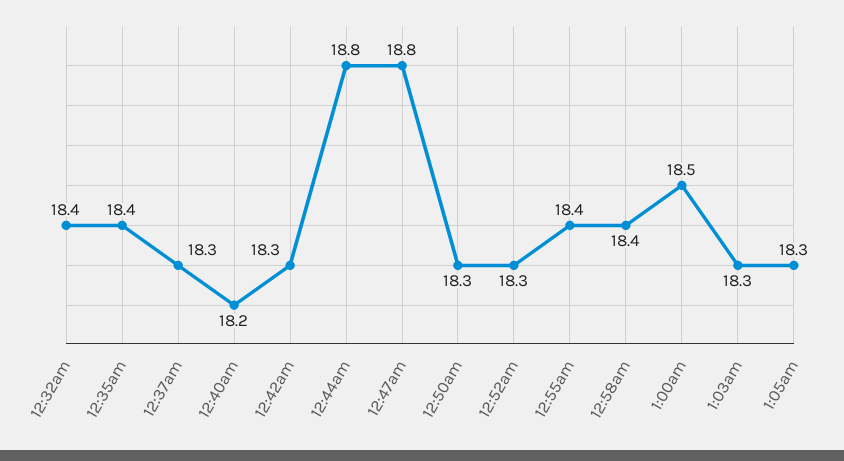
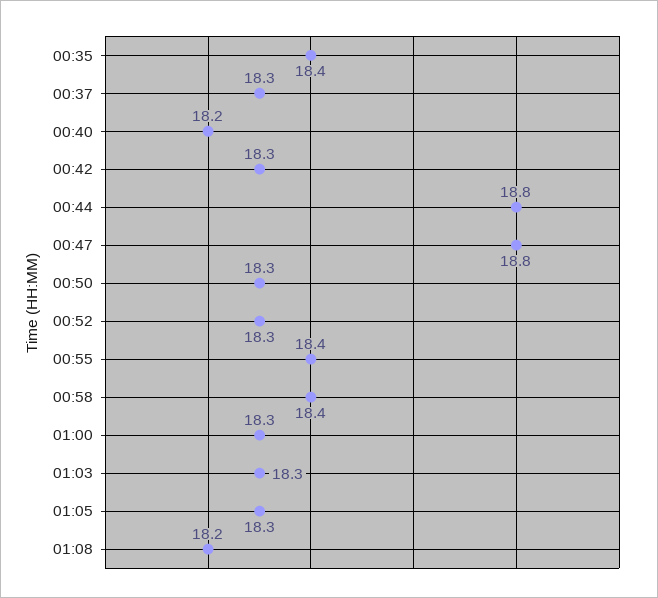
12:32am: 18.4 -> none
1:00am: 18.5 -> 18.3
01:08: none -> 18.2

